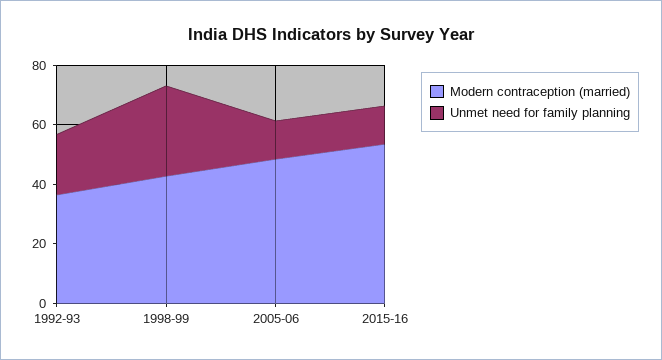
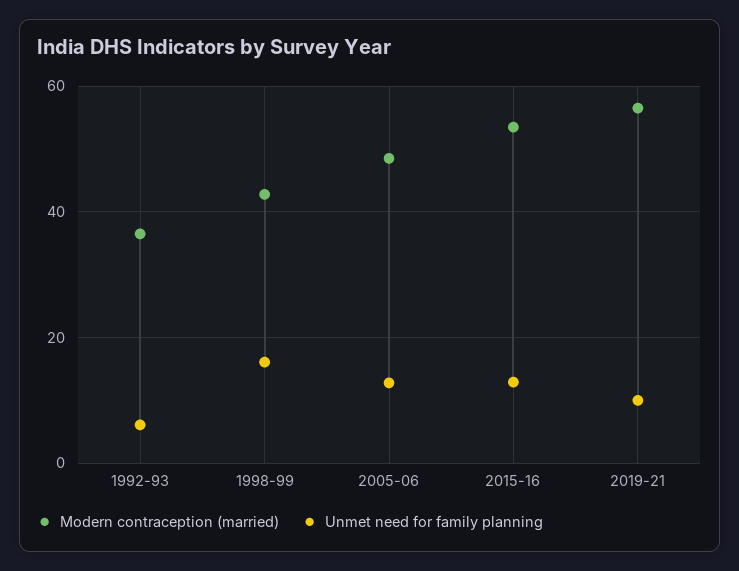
Unmet need for family planning, 1992-93: 20 -> 6
Unmet need for family planning, 1998-99: 30 -> 16
Modern contraception (married), 2019-21: none -> 56
Unmet need for family planning, 2019-21: none -> 10

